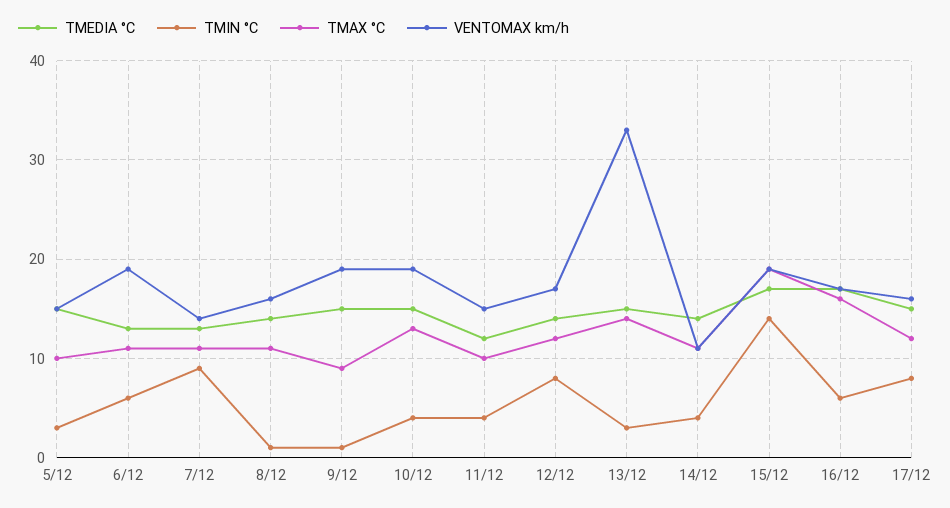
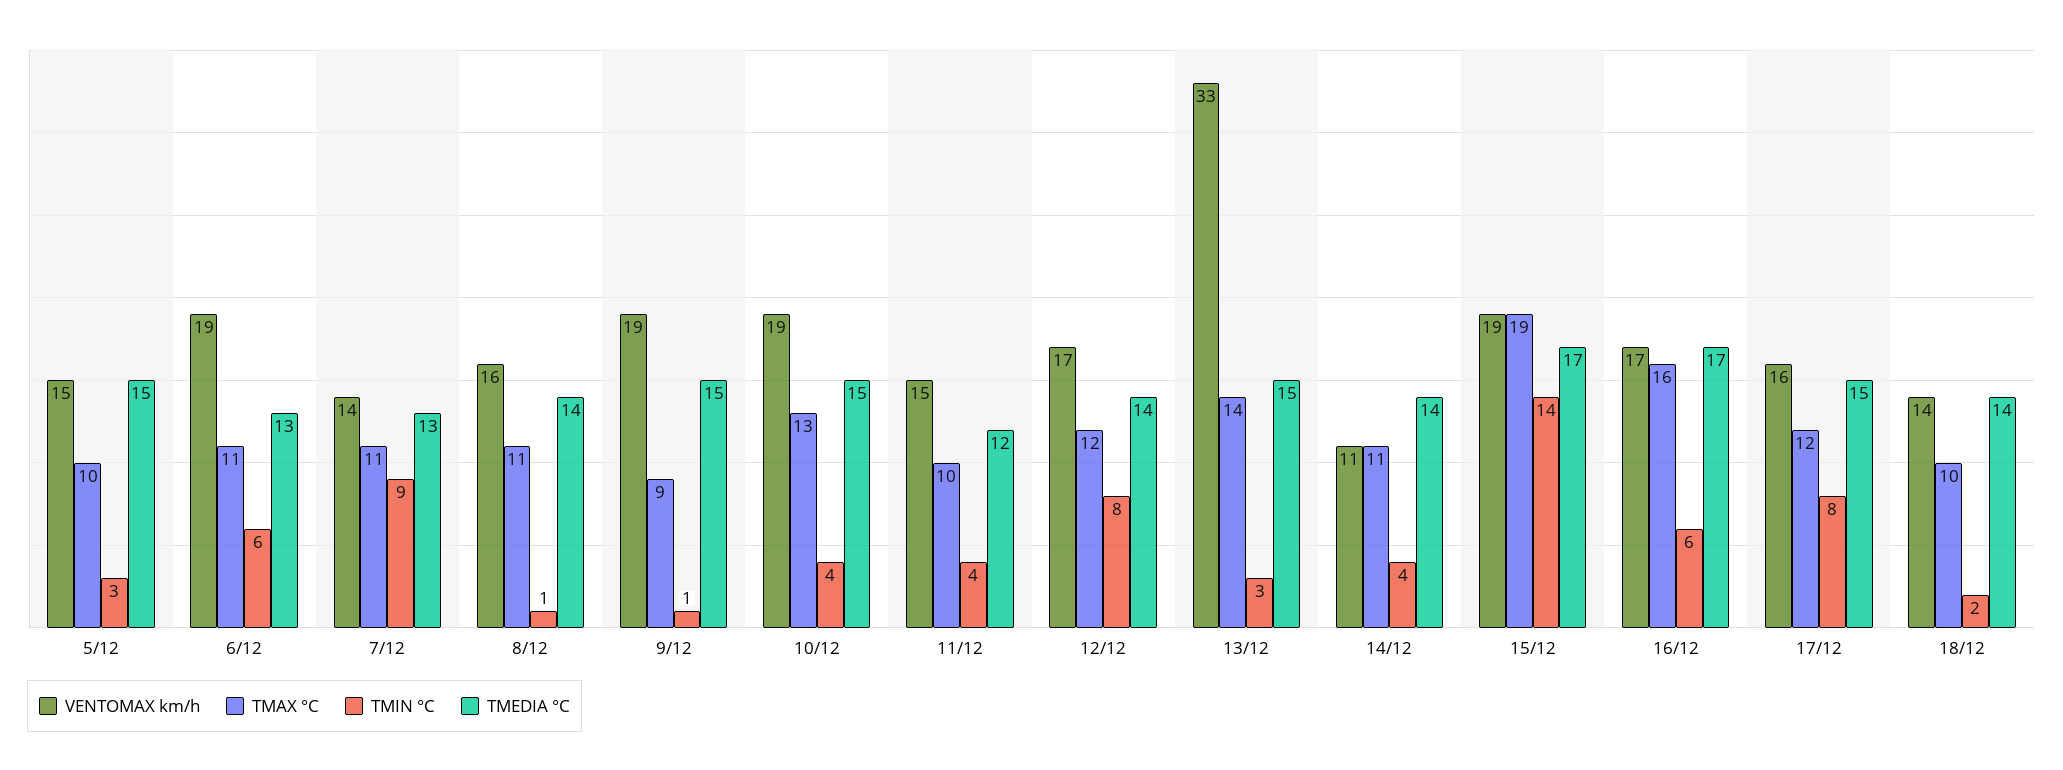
VENTOMAX km/h, 18/12: none -> 14
TMAX °C, 18/12: none -> 10
TMIN °C, 18/12: none -> 2
TMEDIA °C, 18/12: none -> 14

